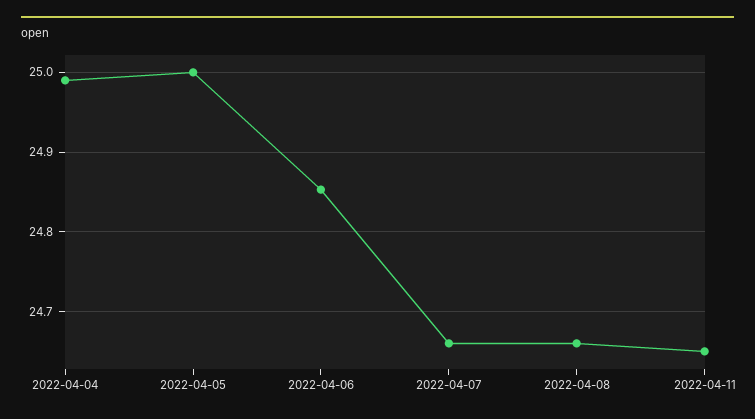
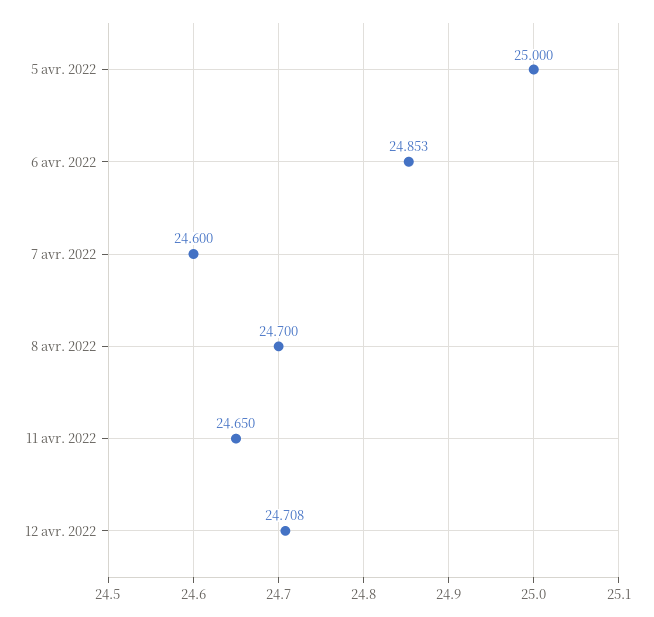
2022-04-04: 24.99 -> none
2022-04-07: 24.66 -> 24.6
2022-04-08: 24.66 -> 24.7
12 avr. 2022: none -> 24.708

